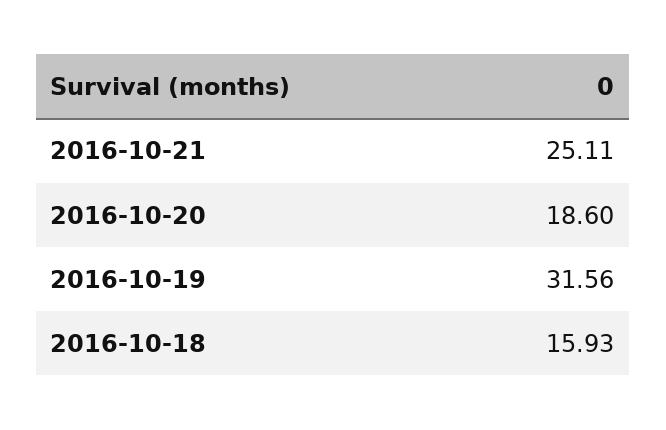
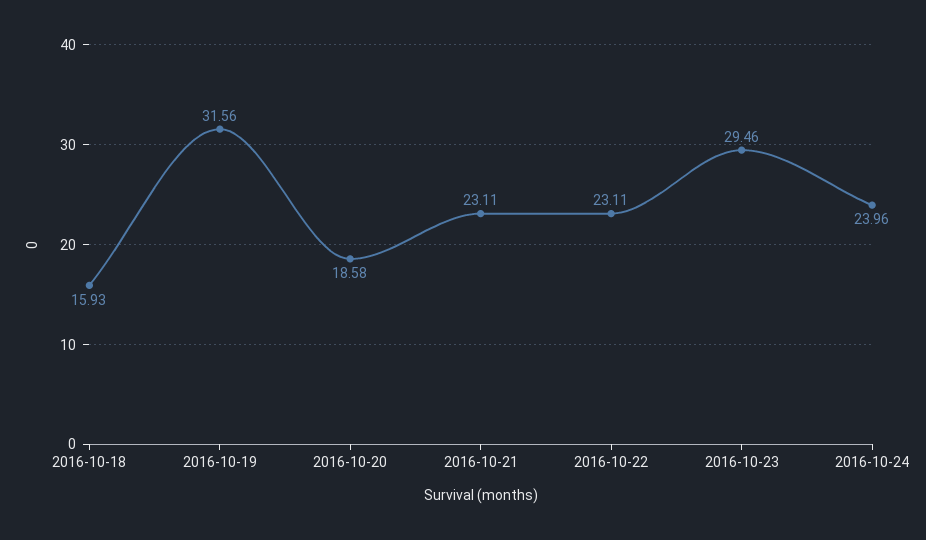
2016-10-21: 25.11 -> 23.11
2016-10-20: 18.6 -> 18.58
2016-10-22: none -> 23.11
2016-10-23: none -> 29.46
2016-10-24: none -> 23.96

